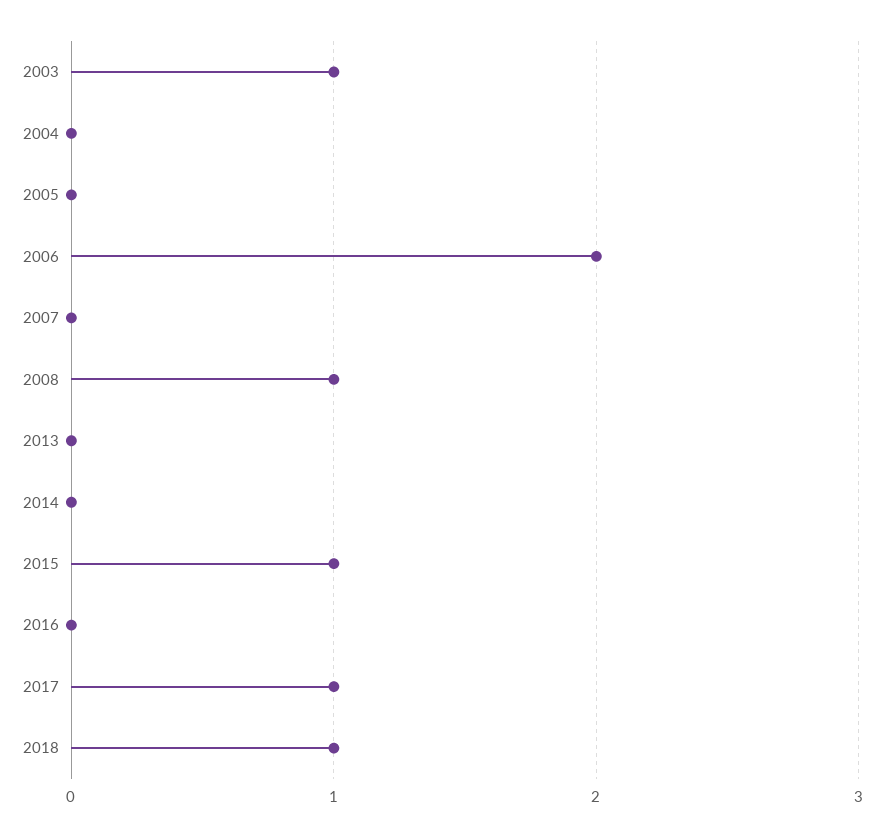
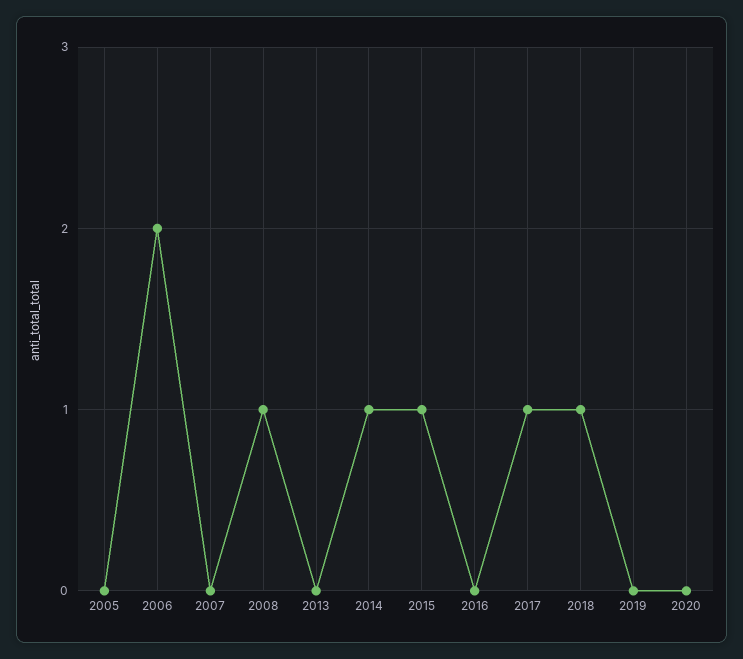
2003: 1 -> none
2004: 0 -> none
2014: 0 -> 1
2019: none -> 0
2020: none -> 0

